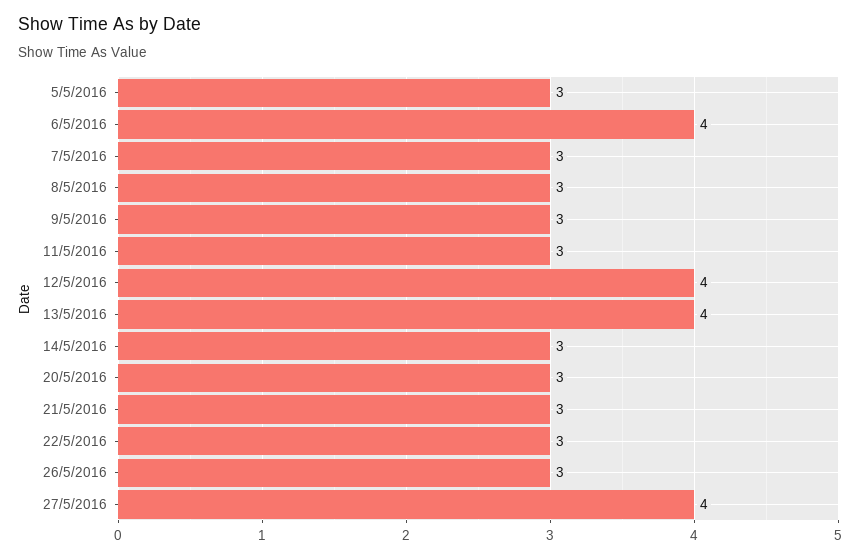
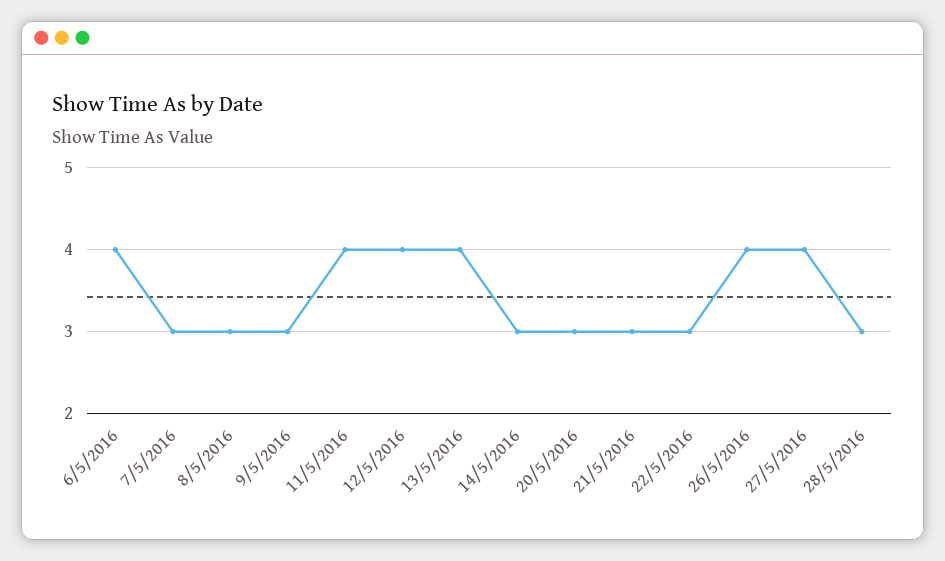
5/5/2016: 3 -> none
11/5/2016: 3 -> 4
26/5/2016: 3 -> 4
28/5/2016: none -> 3

